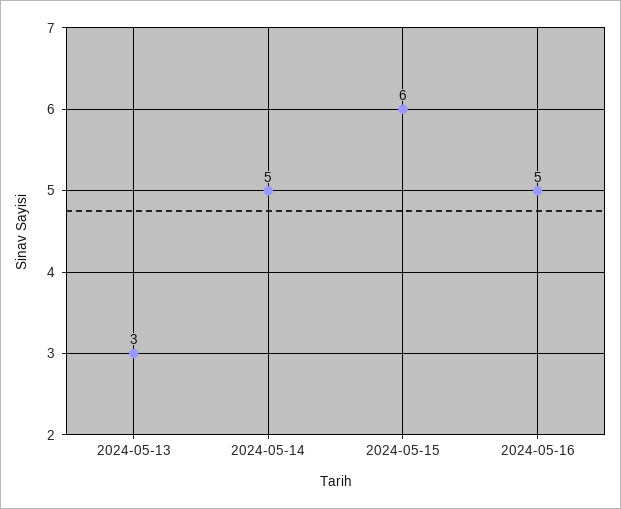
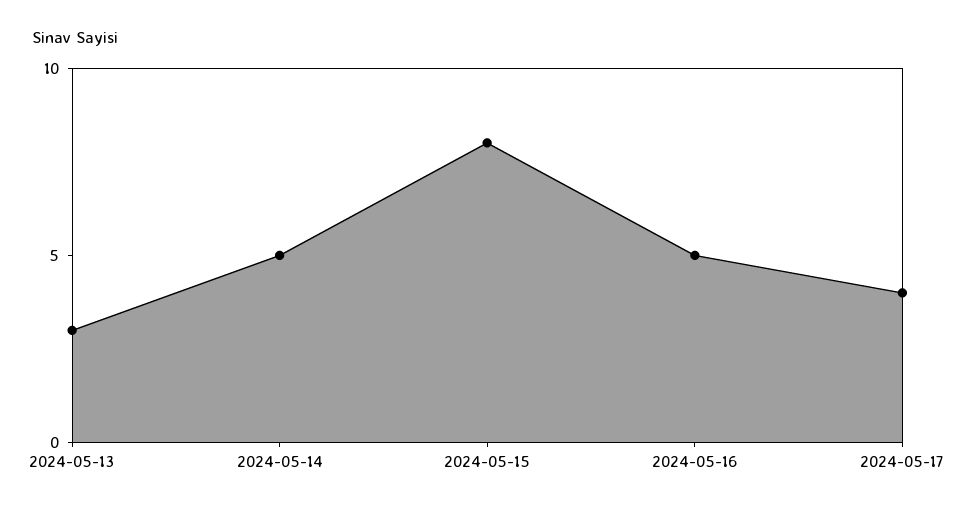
2024-05-15: 6 -> 8
2024-05-17: none -> 4

